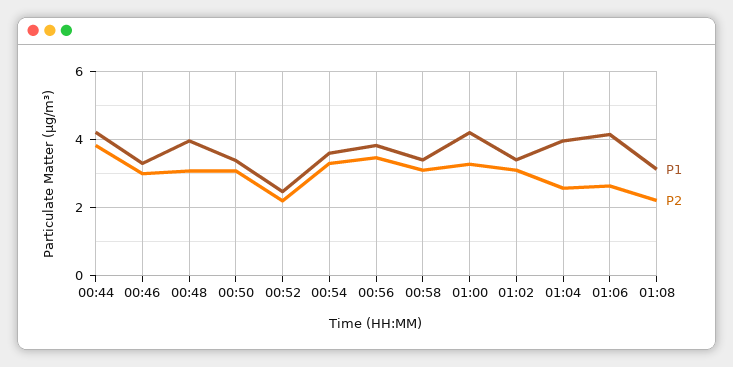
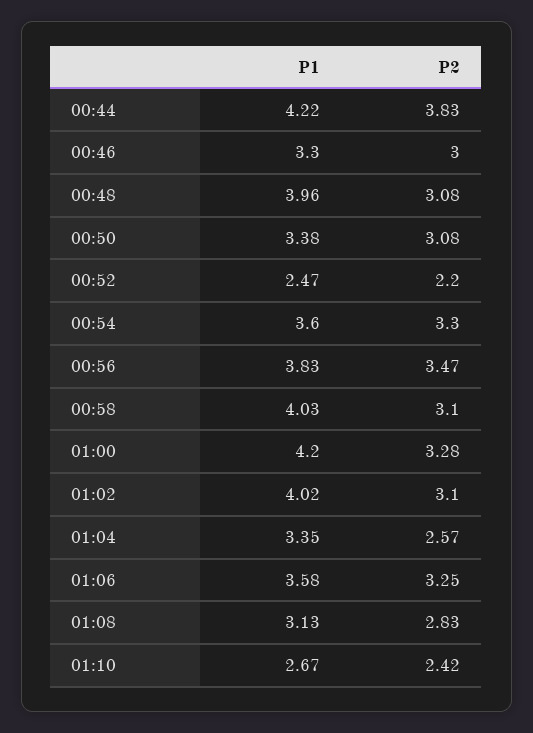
P1, 00:58: 3.4 -> 4.03
P1, 01:02: 3.4 -> 4.02
P1, 01:04: 4 -> 3.35
P1, 01:06: 4.2 -> 3.58
P2, 01:06: 2.6 -> 3.25
P2, 01:08: 2.2 -> 2.83
P1, 01:10: none -> 2.67
P2, 01:10: none -> 2.42

